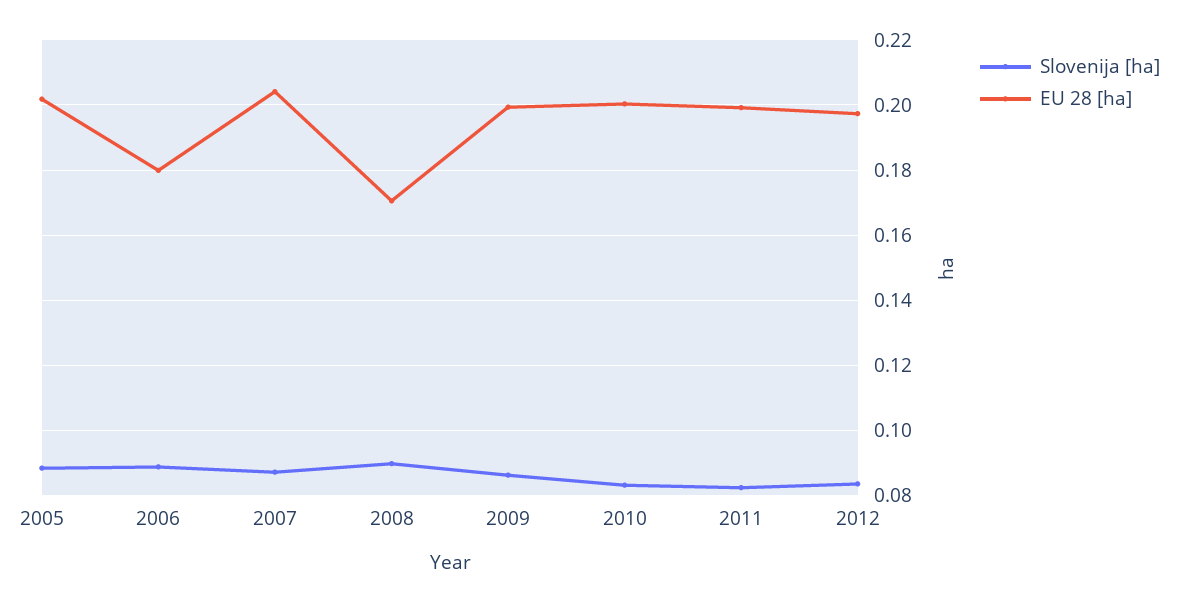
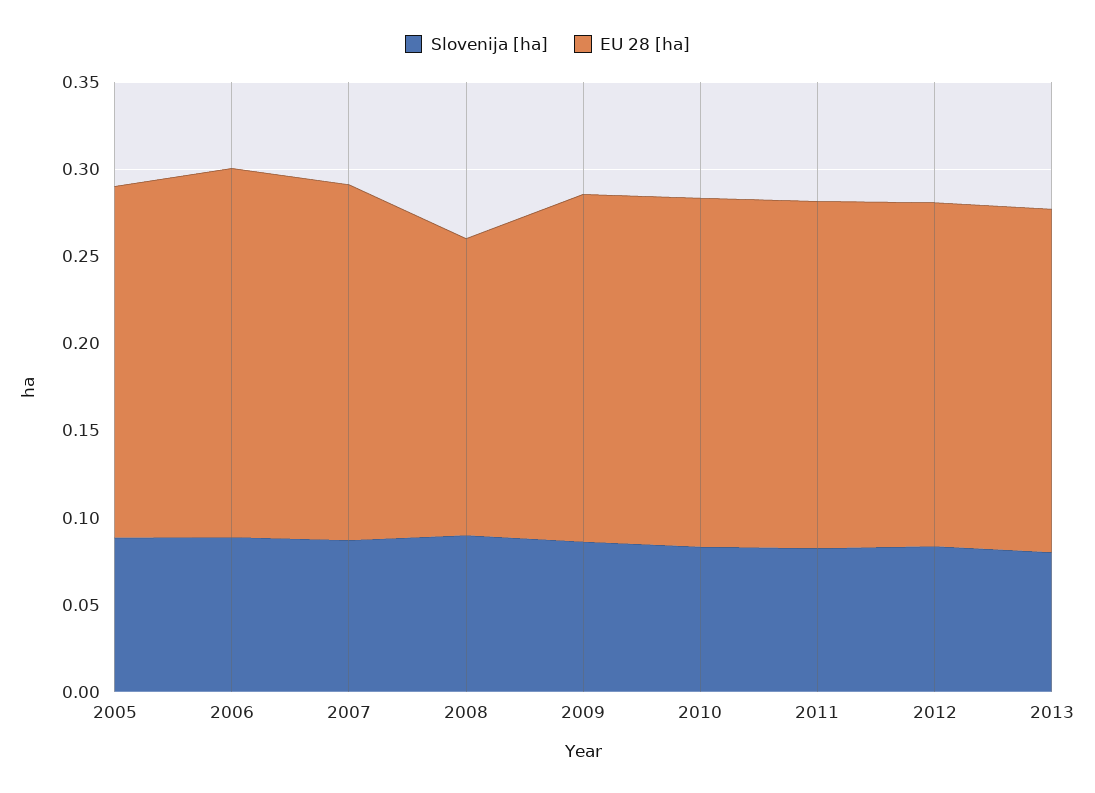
EU 28 [ha], 2006: 0.18 -> 0.21
Slovenija [ha], 2013: none -> 0.08
EU 28 [ha], 2013: none -> 0.2

